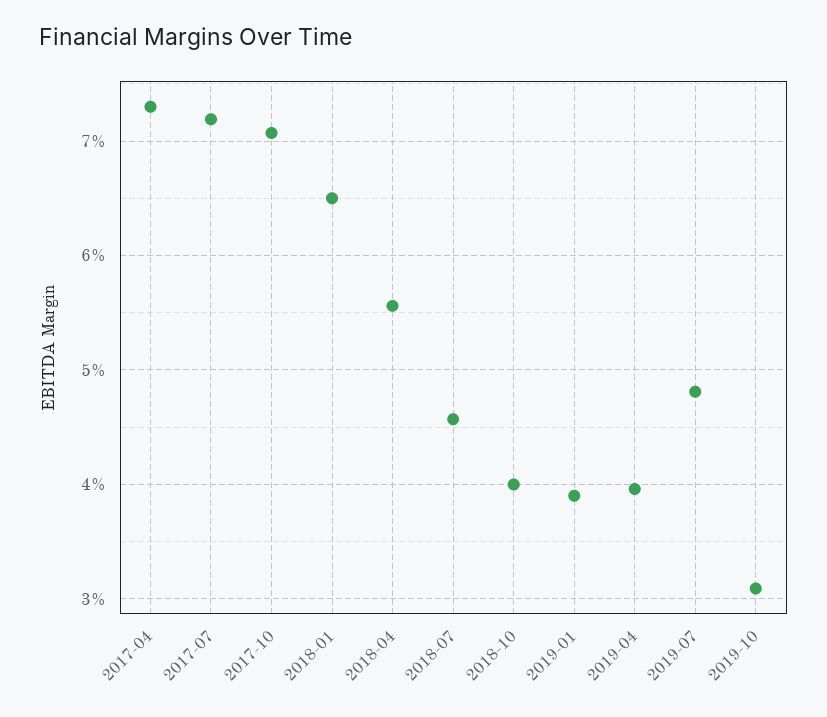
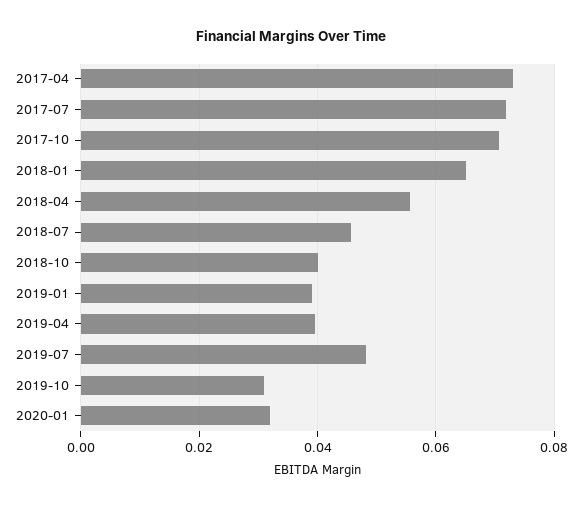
2020-01: none -> 0.032

